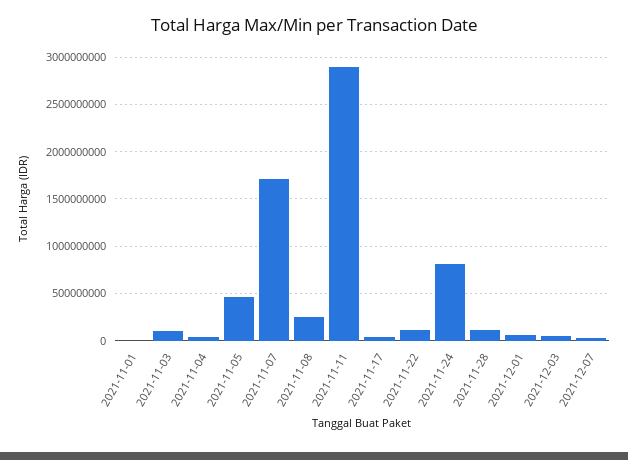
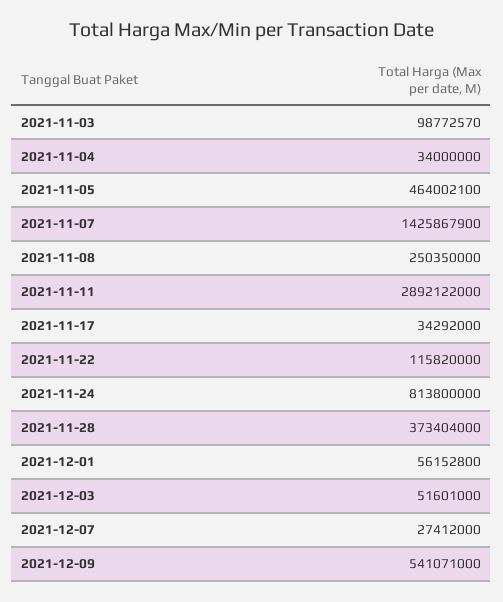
2021-11-01: 0 -> none
2021-11-07: 1700000000 -> 1425867900
2021-11-28: 100000000 -> 373404000
2021-12-09: none -> 541071000

